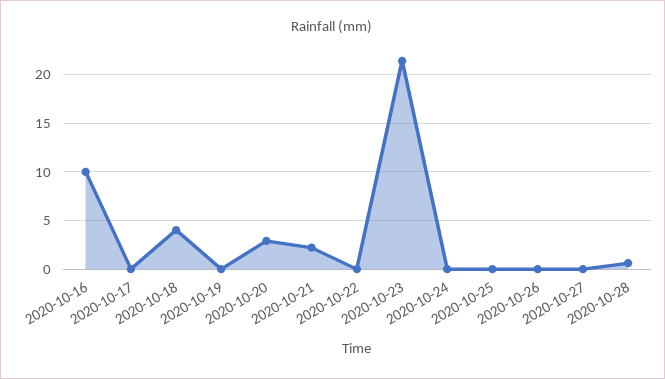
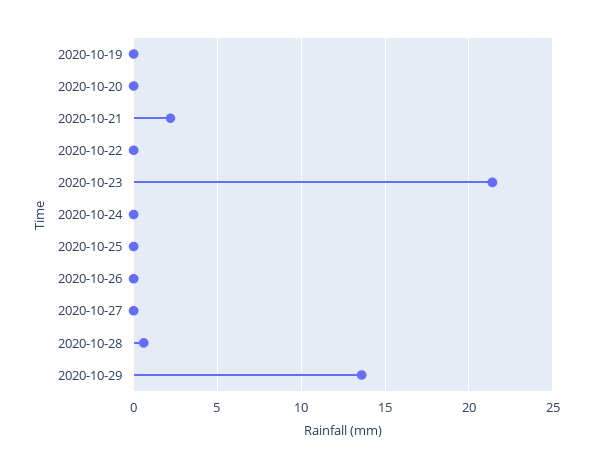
2020-10-16: 10 -> none
2020-10-17: 0 -> none
2020-10-18: 4 -> none
2020-10-20: 3 -> 0
2020-10-29: none -> 13.5

